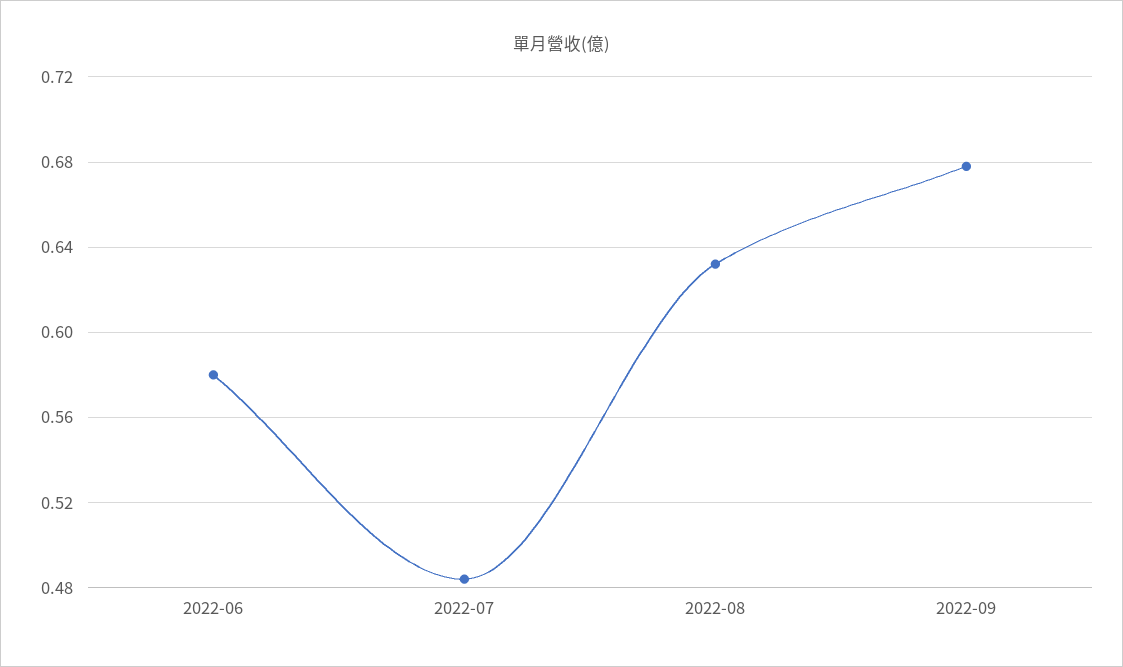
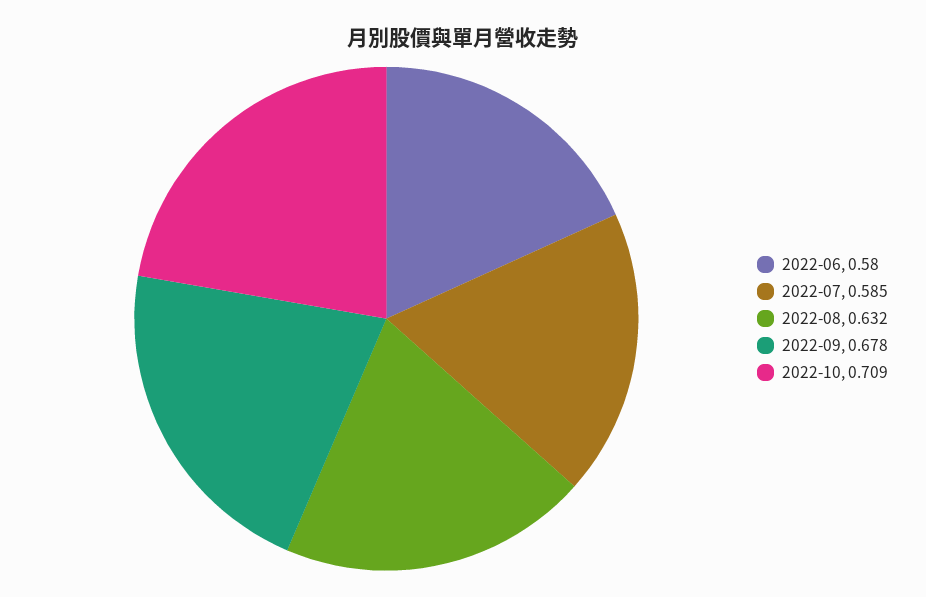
2022-07: 0.485 -> 0.585
2022-10: none -> 0.709

